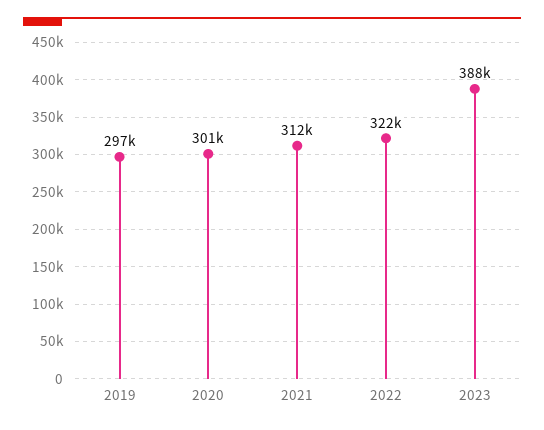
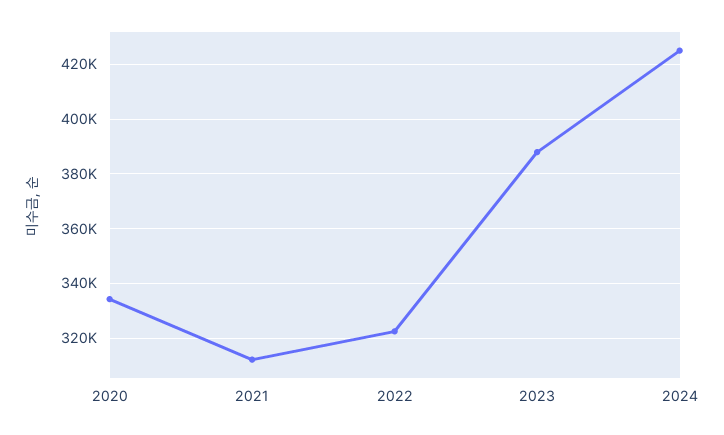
2019: 297000 -> none
2020: 301000 -> 335000
2024: none -> 425000

